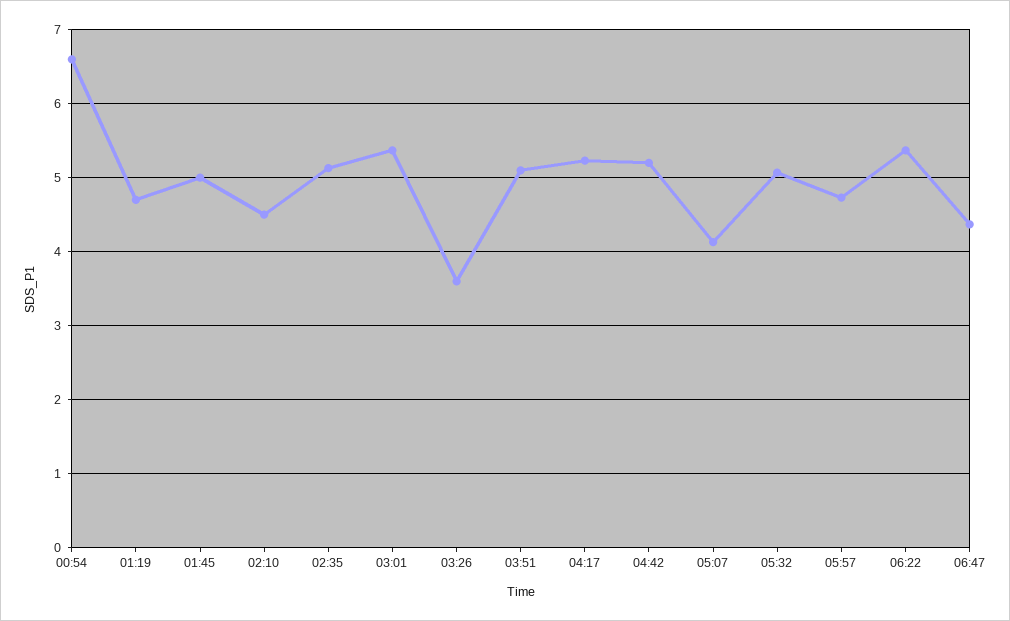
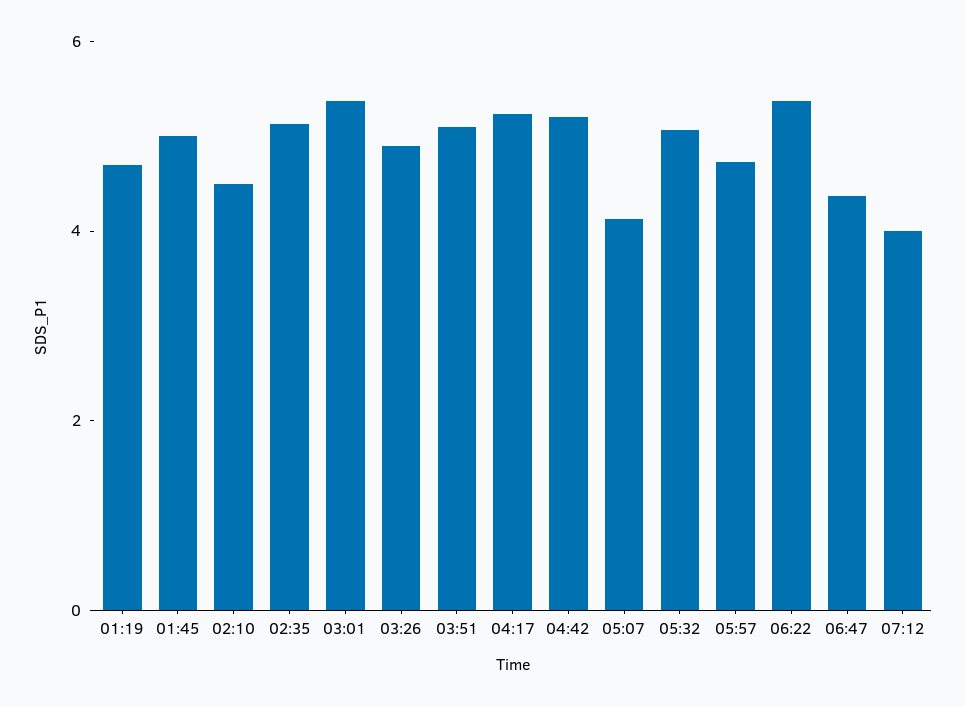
00:54: 6.6 -> none
03:26: 3.6 -> 5
07:12: none -> 4

